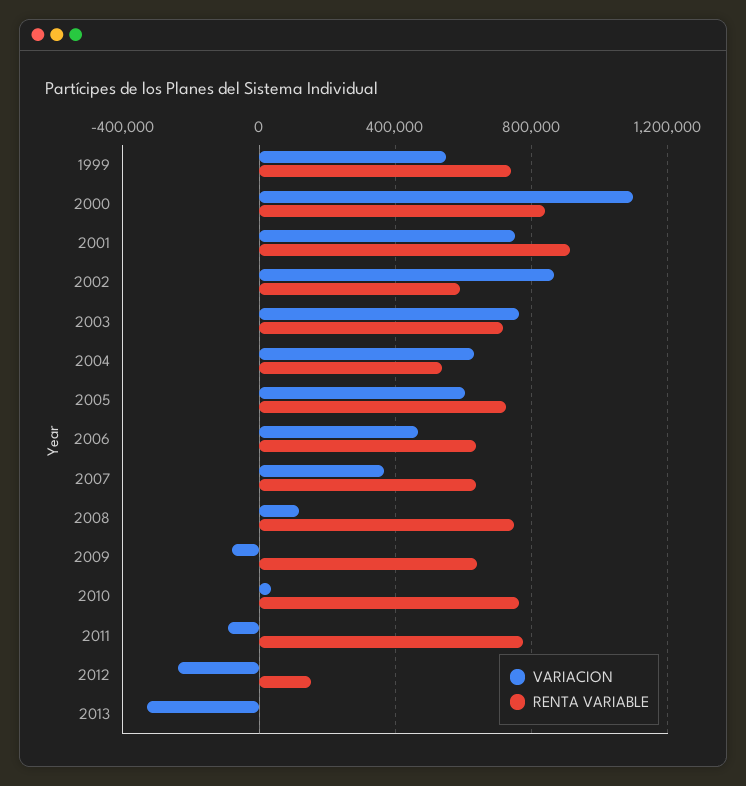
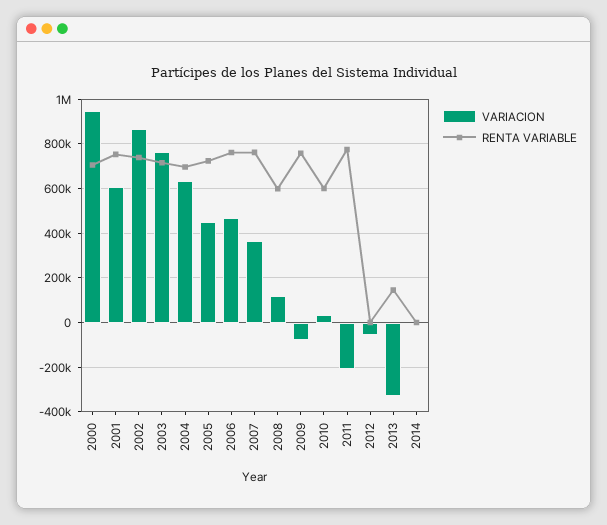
VARIACION, 1999: 550000 -> none
RENTA VARIABLE, 1999: 750000 -> none
VARIACION, 2000: 1100000 -> 950000
RENTA VARIABLE, 2000: 850000 -> 700000
VARIACION, 2001: 750000 -> 600000
RENTA VARIABLE, 2001: 900000 -> 750000
RENTA VARIABLE, 2002: 600000 -> 750000
RENTA VARIABLE, 2004: 550000 -> 700000
VARIACION, 2005: 600000 -> 450000
RENTA VARIABLE, 2006: 650000 -> 750000
RENTA VARIABLE, 2007: 650000 -> 750000
RENTA VARIABLE, 2008: 750000 -> 600000
RENTA VARIABLE, 2009: 650000 -> 750000
RENTA VARIABLE, 2010: 750000 -> 600000
VARIACION, 2011: -100000 -> -200000
VARIACION, 2012: -250000 -> -50000
RENTA VARIABLE, 2012: 150000 -> 0
RENTA VARIABLE, 2013: 0 -> 150000
VARIACION, 2014: none -> 0
RENTA VARIABLE, 2014: none -> 0

